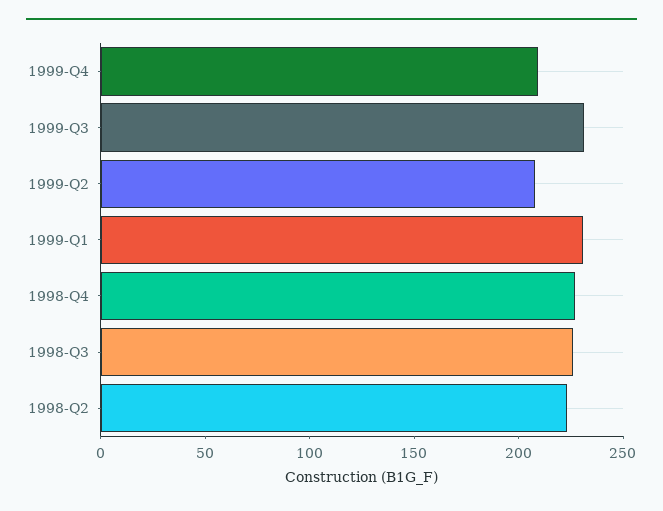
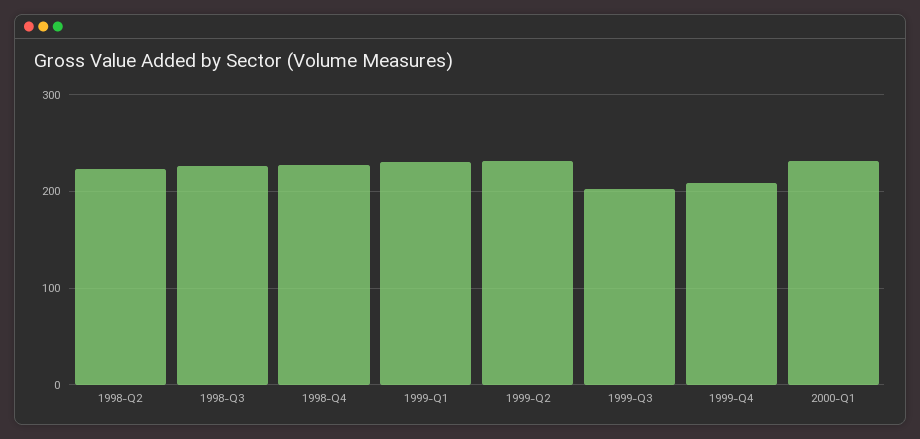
1999-Q3: 230 -> 200
1999-Q2: 210 -> 230
2000-Q1: none -> 230

